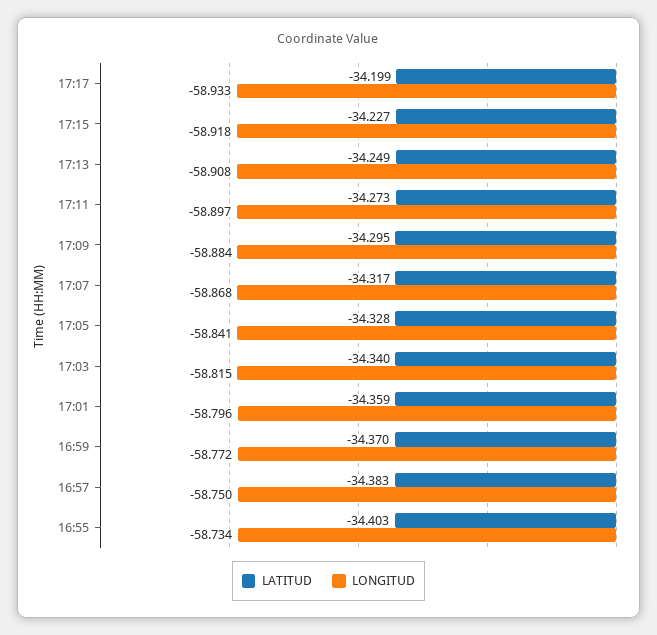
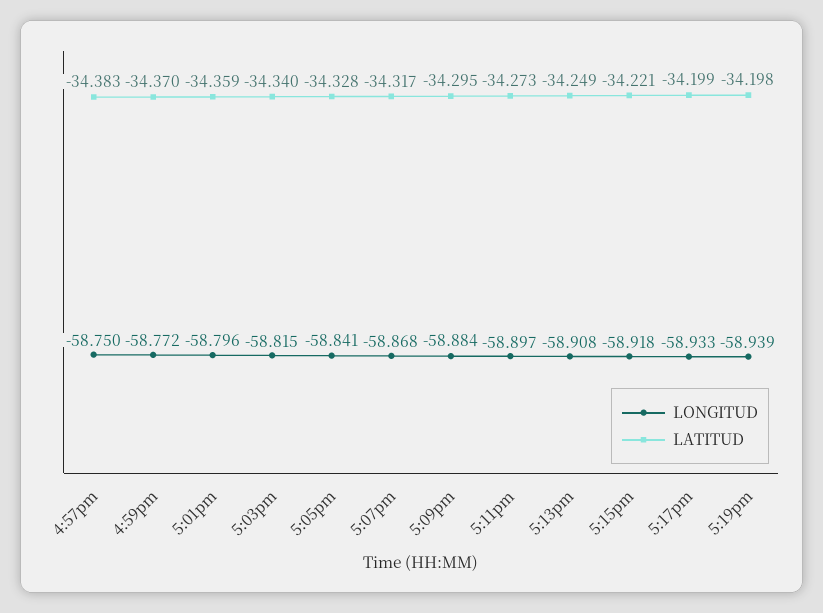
LATITUD, 17:15: -34.227 -> -34.221
LATITUD, 16:55: -34.403 -> none
LONGITUD, 16:55: -58.734 -> none
LONGITUD, 5:19pm: none -> -58.939
LATITUD, 5:19pm: none -> -34.198

